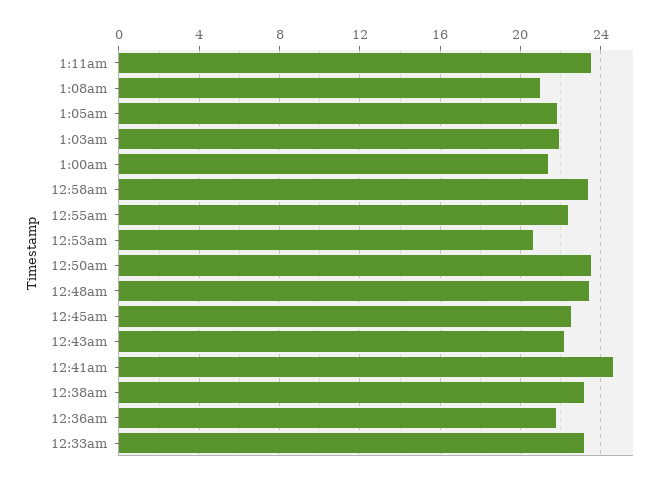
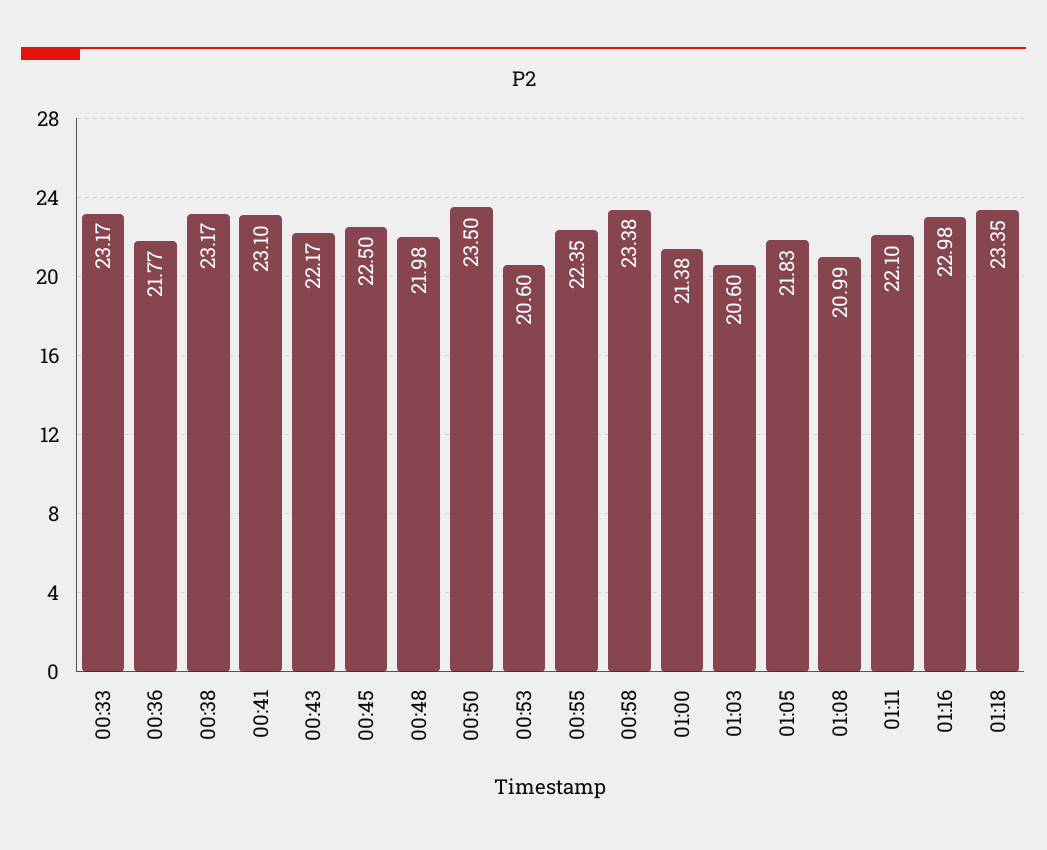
1:11am: 23.5 -> 22.1
1:03am: 22 -> 20.6
12:48am: 23.5 -> 21.98
12:41am: 24.5 -> 23.1
01:16: none -> 22.98
01:18: none -> 23.35

